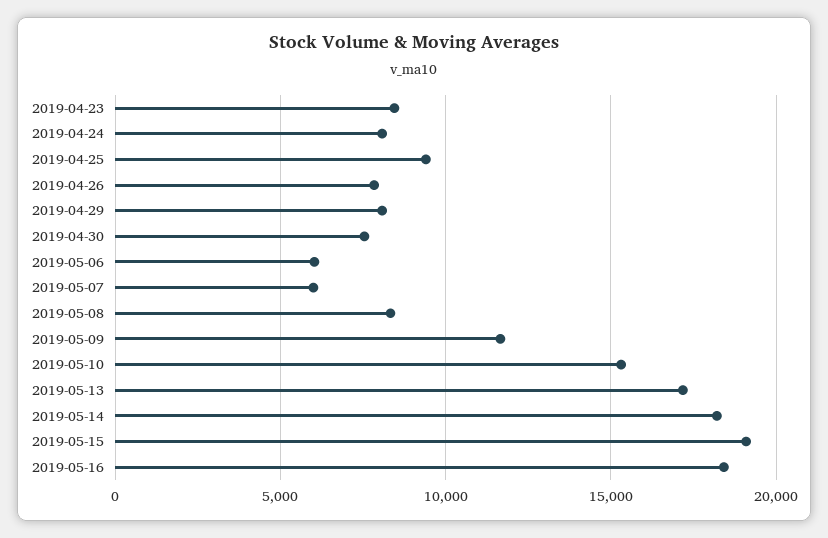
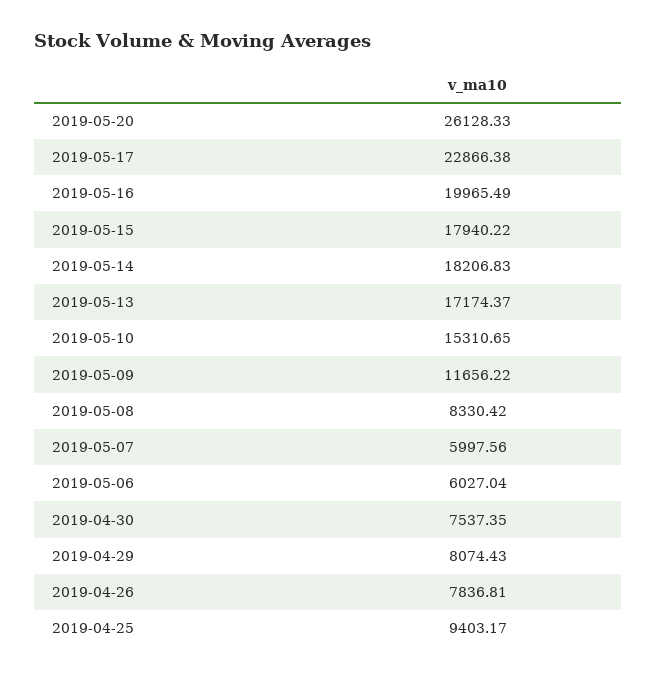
2019-04-23: 8500 -> none
2019-04-24: 8000 -> none
2019-05-15: 19000 -> 17940.22
2019-05-16: 18500 -> 19965.49
2019-05-20: none -> 26128.33
2019-05-17: none -> 22866.38

